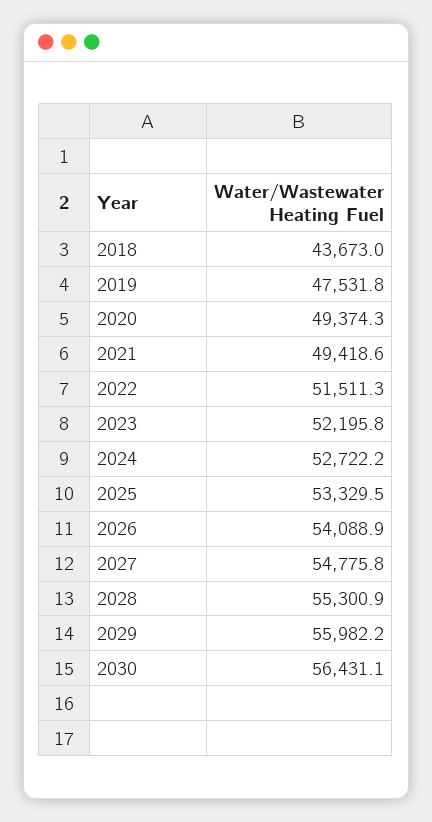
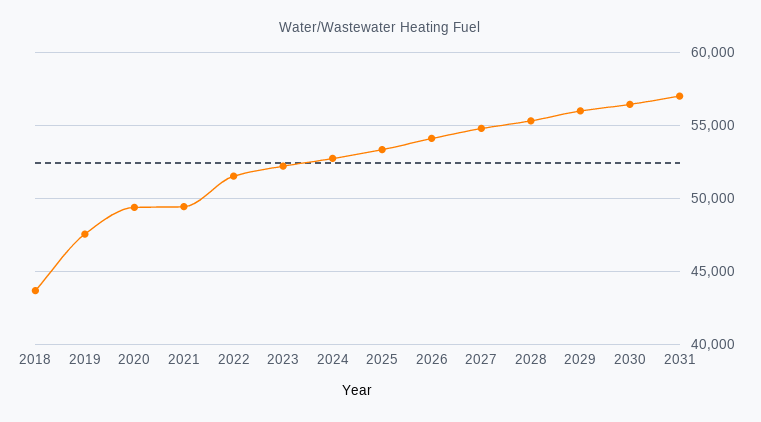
2031: none -> 57000

